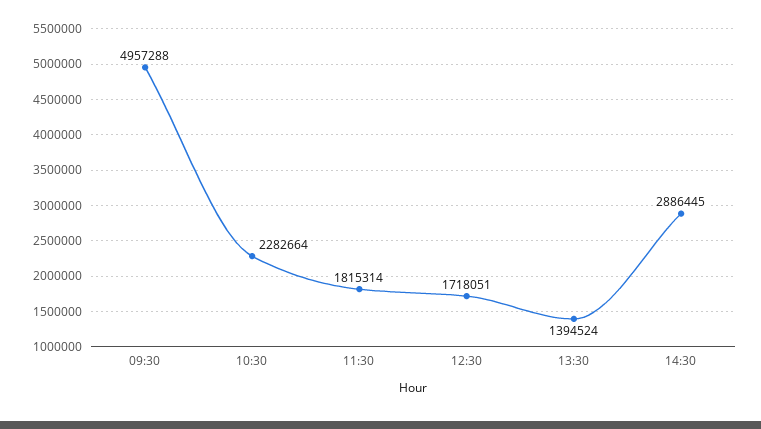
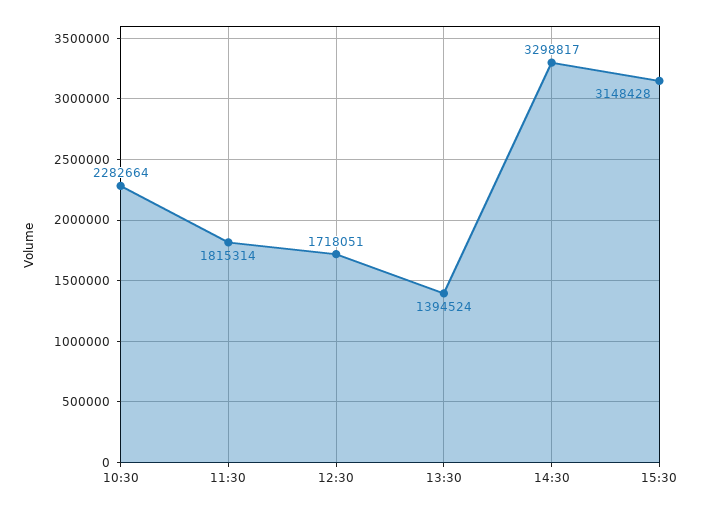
09:30: 4957288 -> none
14:30: 2886445 -> 3298817
15:30: none -> 3148428

